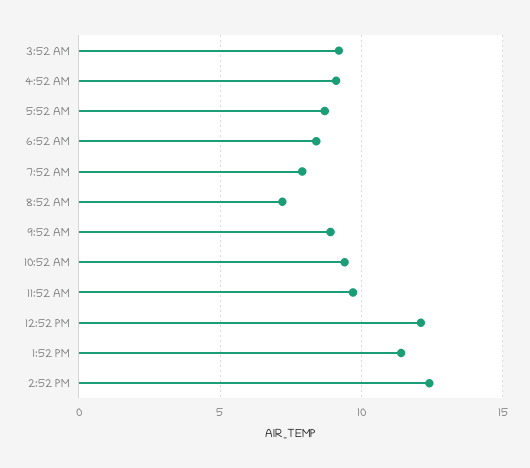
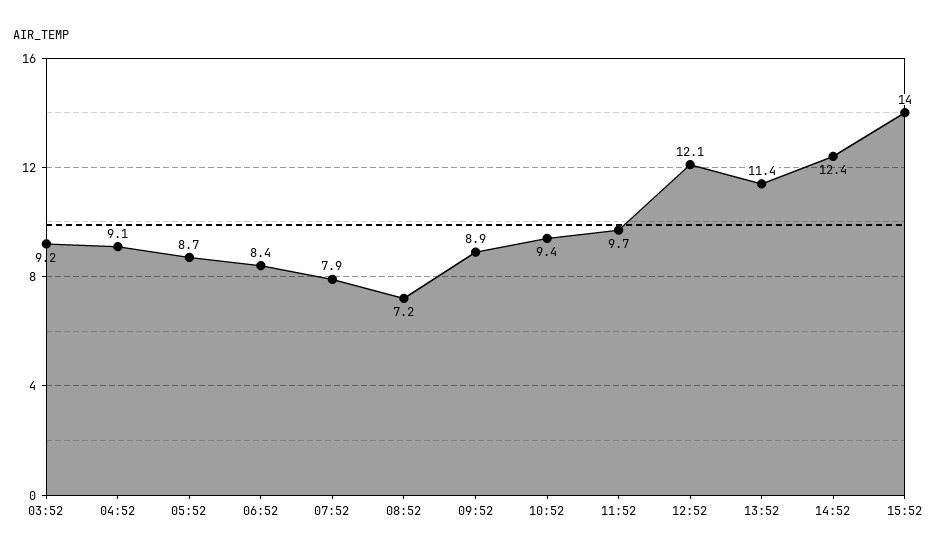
15:52: none -> 14

